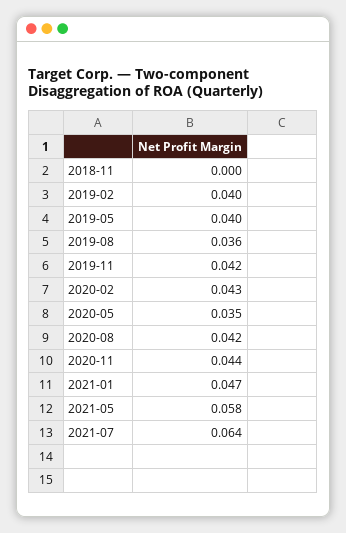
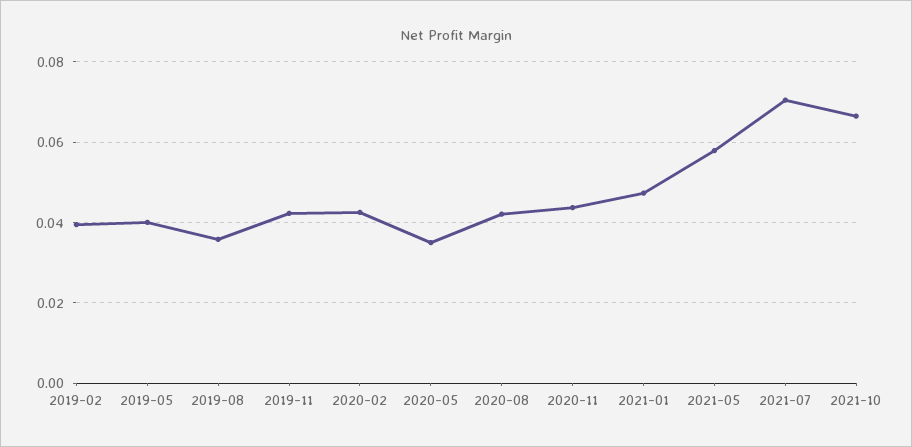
2018-11: 0 -> none
2021-07: 0.064 -> 0.07
2021-10: none -> 0.066

